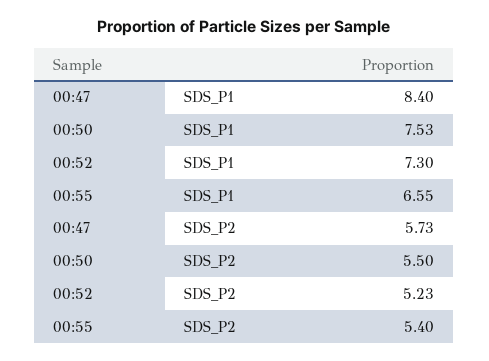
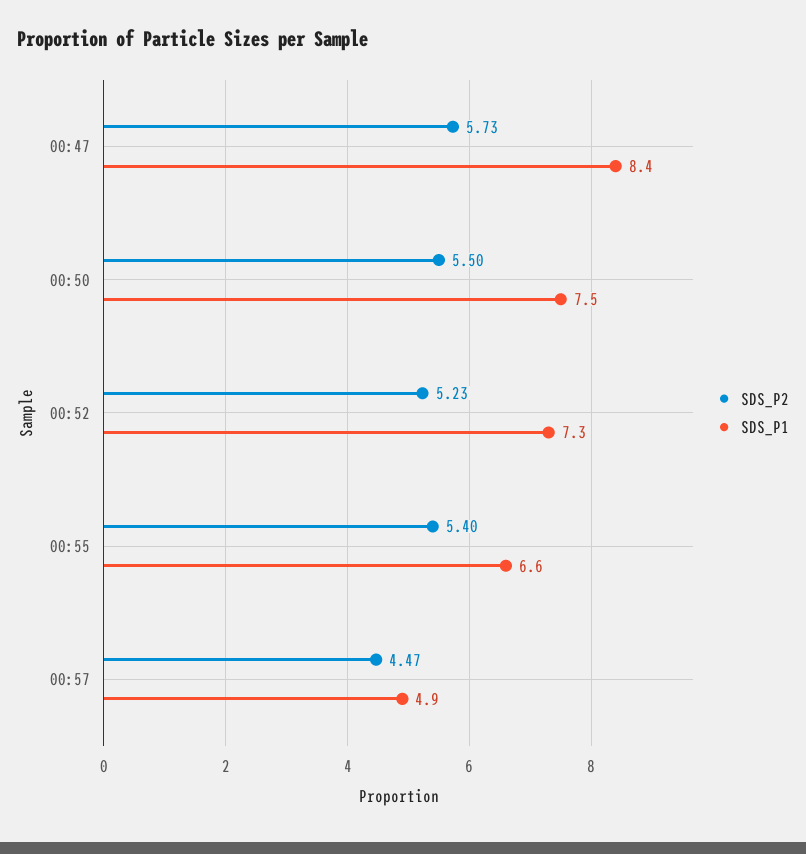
SDS_P2, 00:57: none -> 4.47
SDS_P1, 00:57: none -> 4.9

